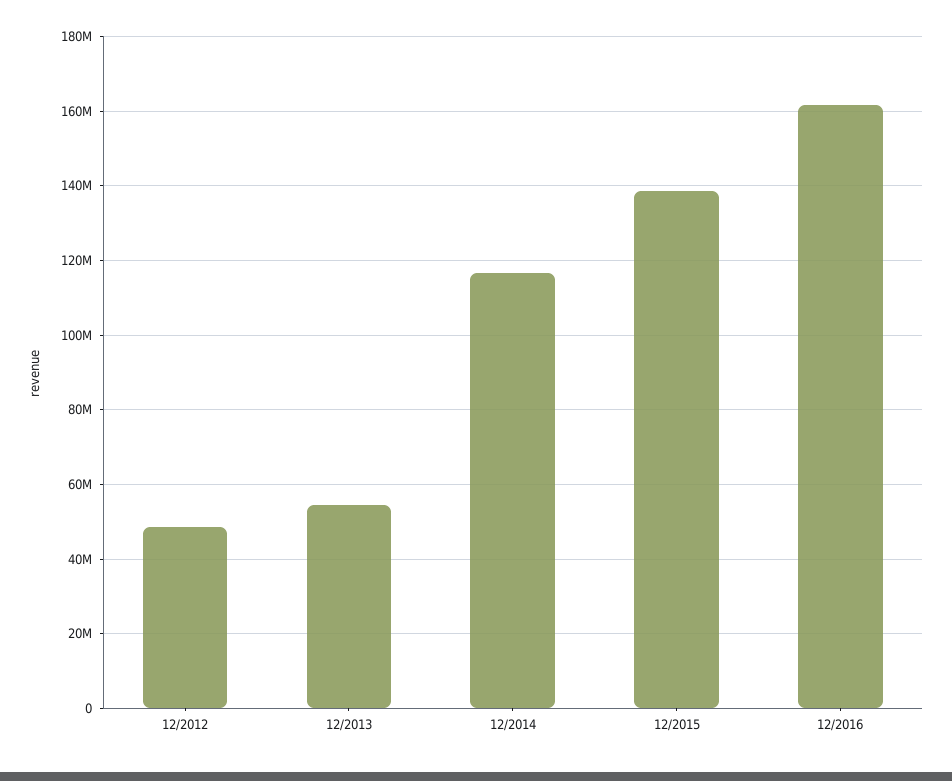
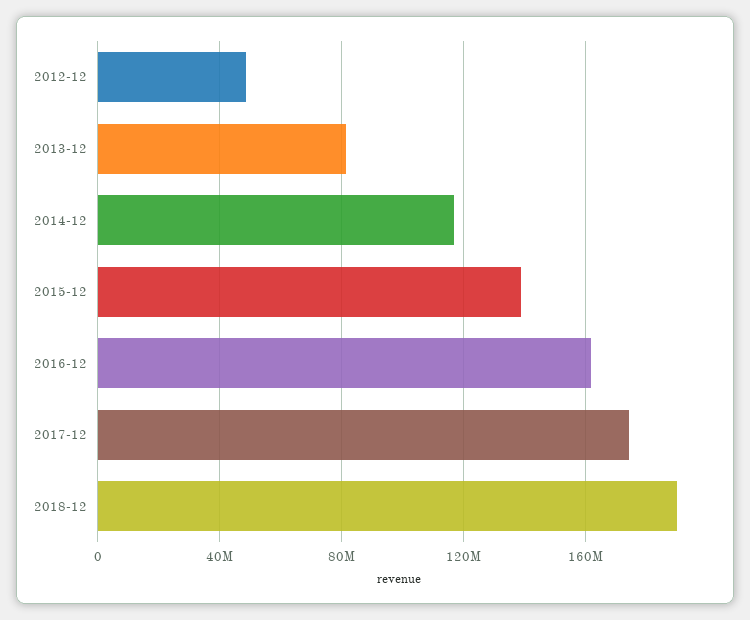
12/2013: 54000000 -> 80000000
2017-12: none -> 175000000
2018-12: none -> 190000000

